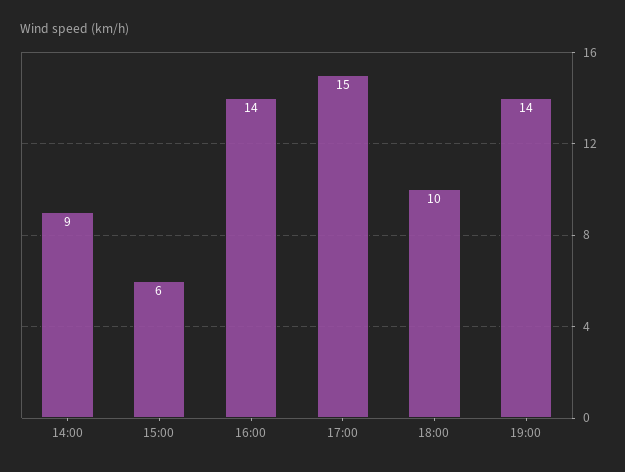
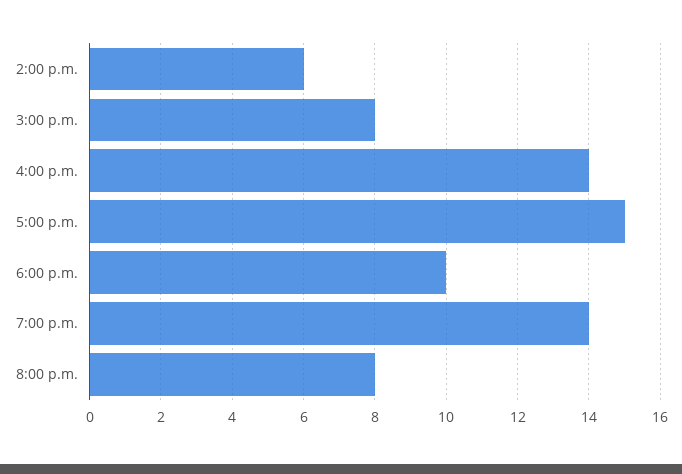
14:00: 9 -> 6
15:00: 6 -> 8
8:00 p.m.: none -> 8

